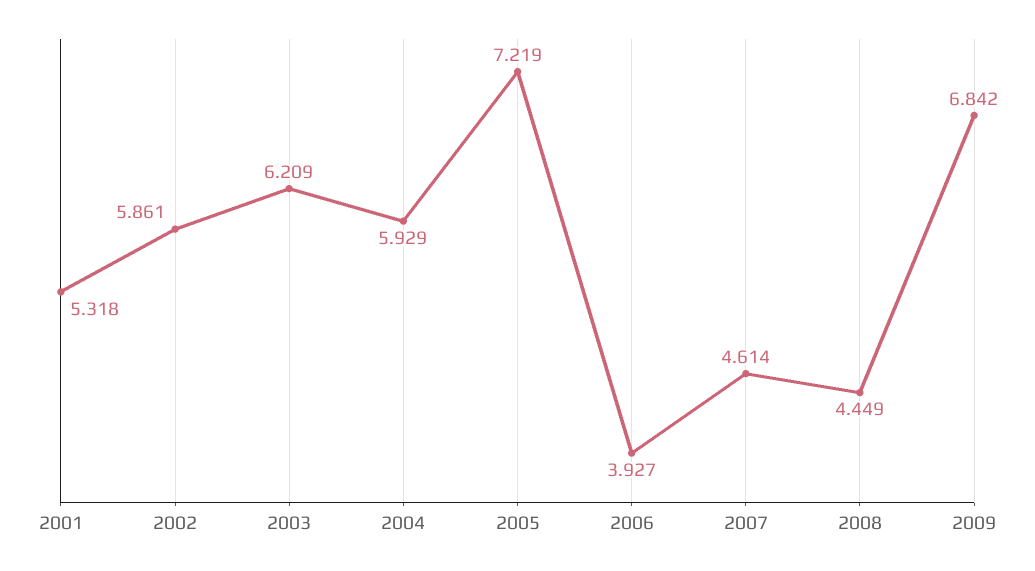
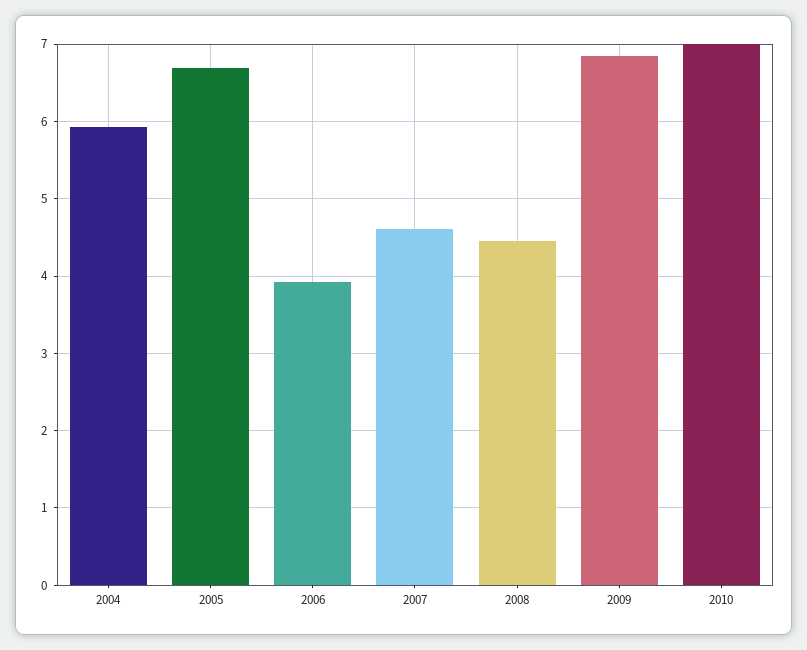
2001: 5.318 -> none
2002: 5.861 -> none
2003: 6.209 -> none
2005: 7.219 -> 6.7
2010: none -> 7

